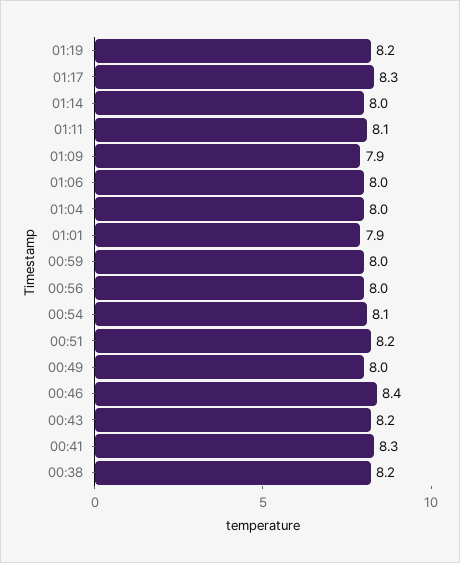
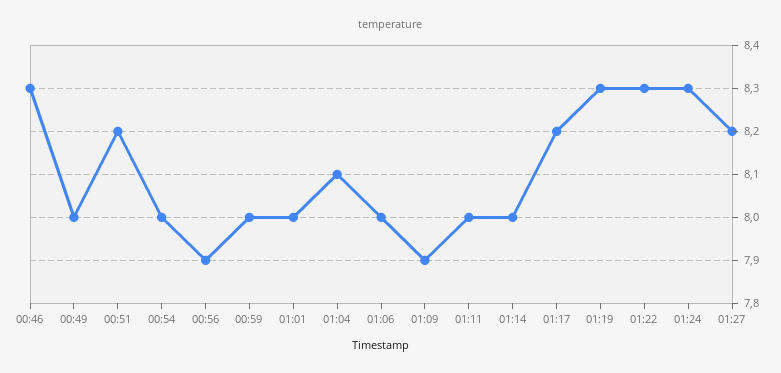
01:19: 8.2 -> 8.3
01:17: 8.3 -> 8.2
01:11: 8.1 -> 8
01:04: 8 -> 8.1
01:01: 7.9 -> 8
00:56: 8 -> 7.9
00:54: 8.1 -> 8
00:46: 8.4 -> 8.3
00:43: 8.2 -> none
00:41: 8.3 -> none
00:38: 8.2 -> none
01:22: none -> 8.3
01:24: none -> 8.3
01:27: none -> 8.2

